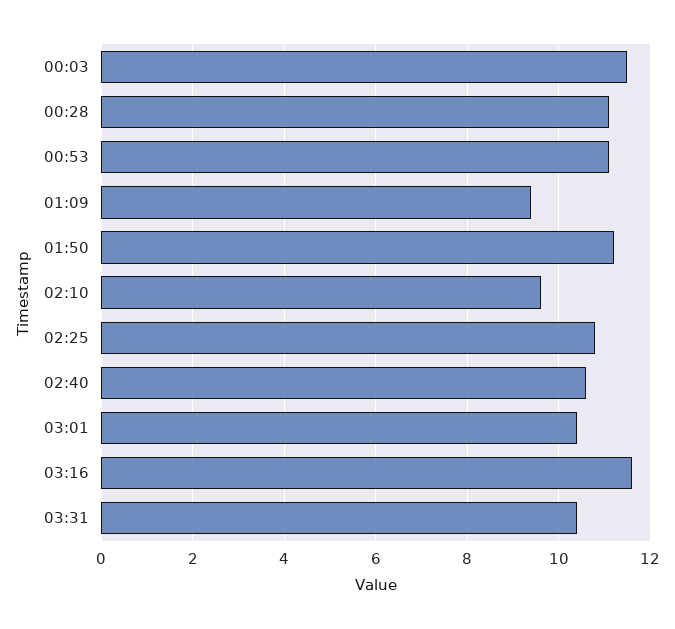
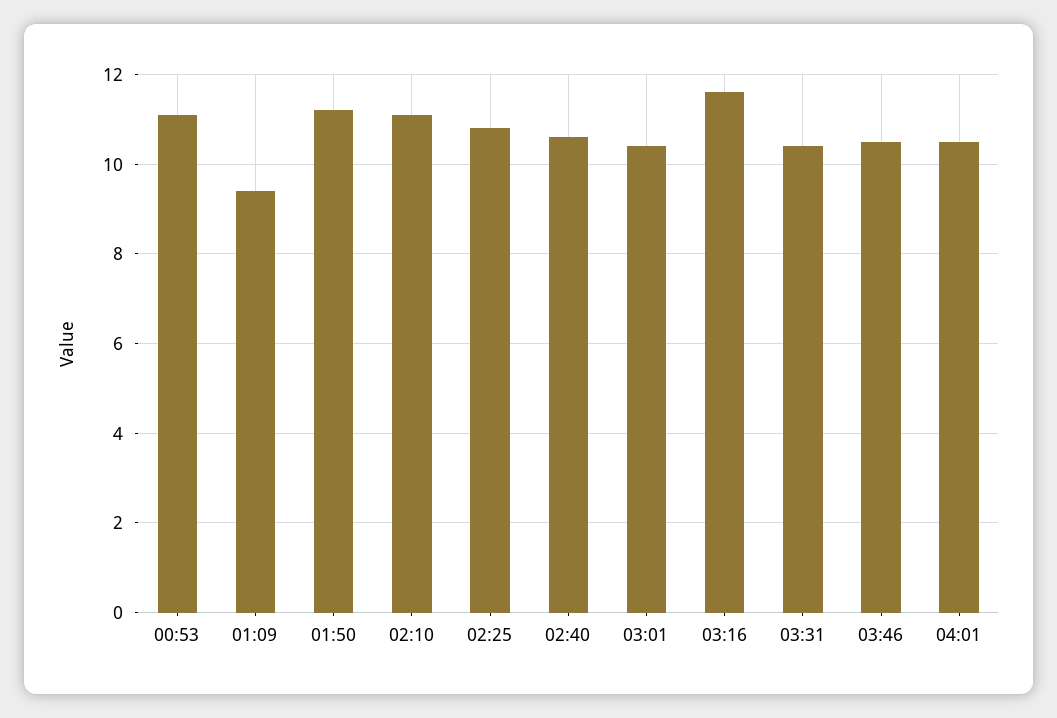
00:03: 11.5 -> none
00:28: 11 -> none
02:10: 9.5 -> 11
03:46: none -> 10.5
04:01: none -> 10.5

